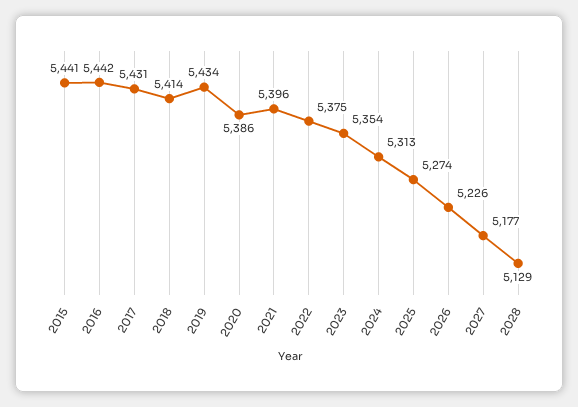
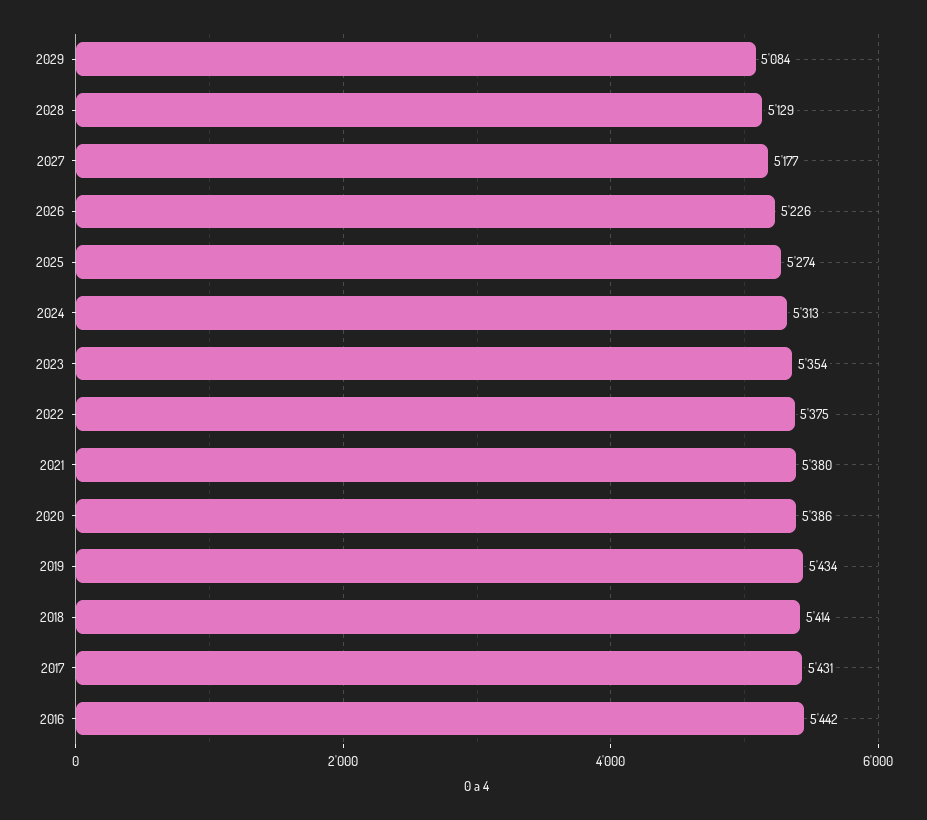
2015: 5441 -> none
2021: 5396 -> 5380
2029: none -> 5084

